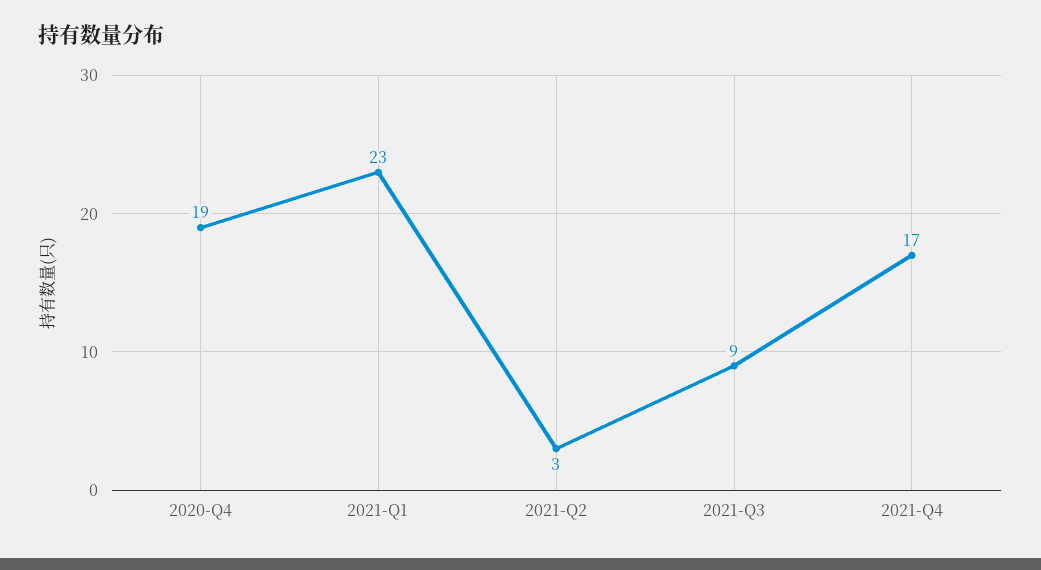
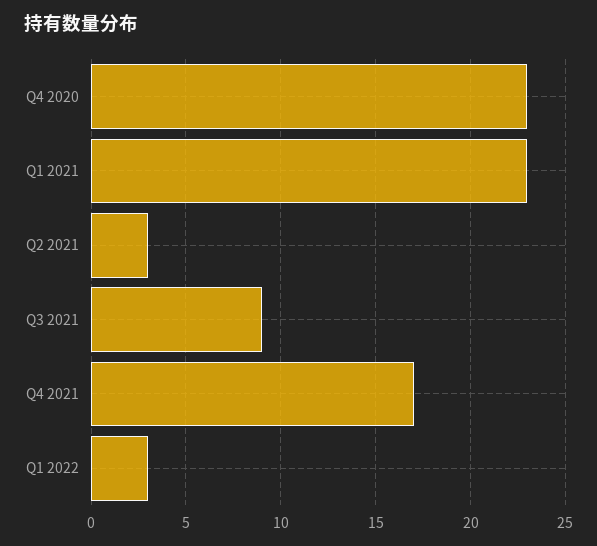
2020-Q4: 19 -> 23
Q1 2022: none -> 3

